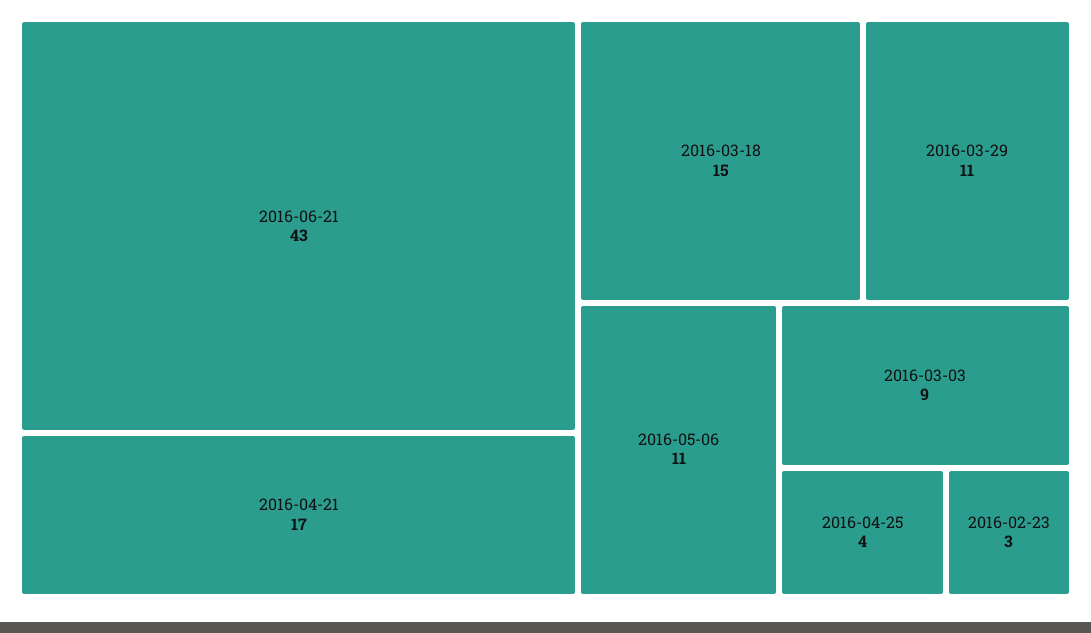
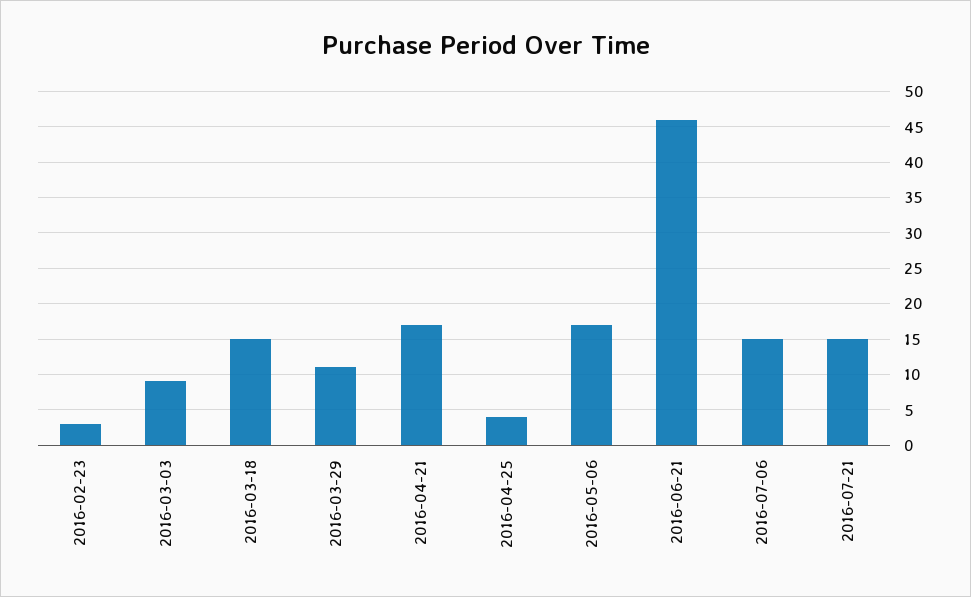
2016-06-21: 43 -> 46
2016-05-06: 11 -> 17
2016-07-06: none -> 15
2016-07-21: none -> 15

